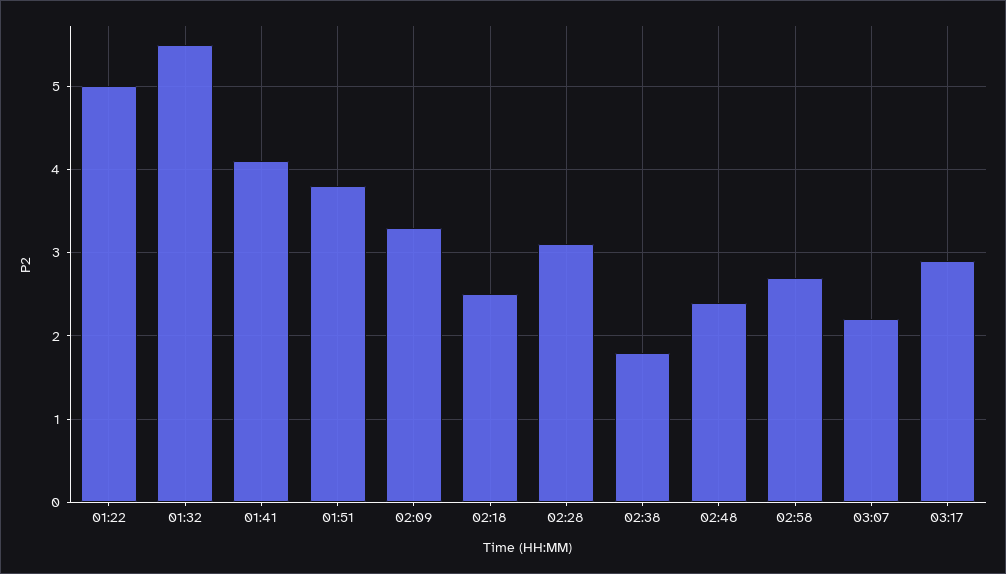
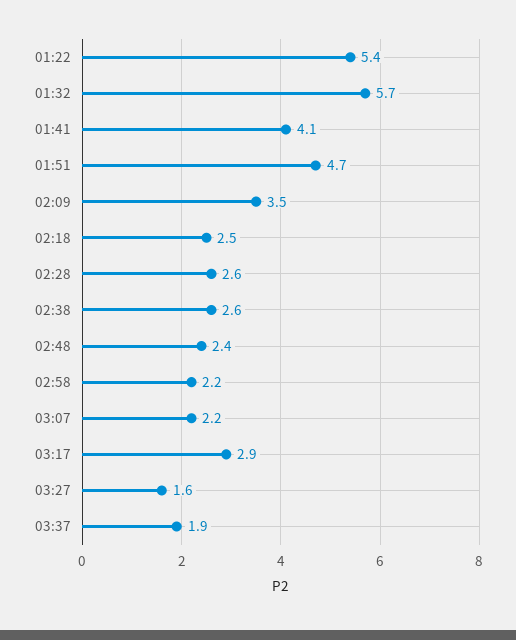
01:22: 5 -> 5.4
01:32: 5.5 -> 5.7
01:51: 3.8 -> 4.7
02:09: 3.3 -> 3.5
02:28: 3.1 -> 2.6
02:38: 1.8 -> 2.6
02:58: 2.7 -> 2.2
03:27: none -> 1.6
03:37: none -> 1.9

